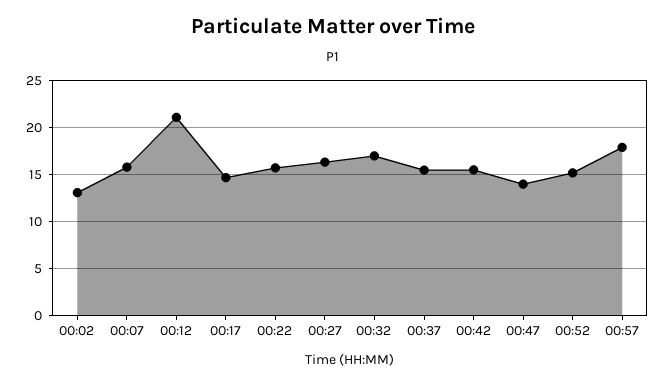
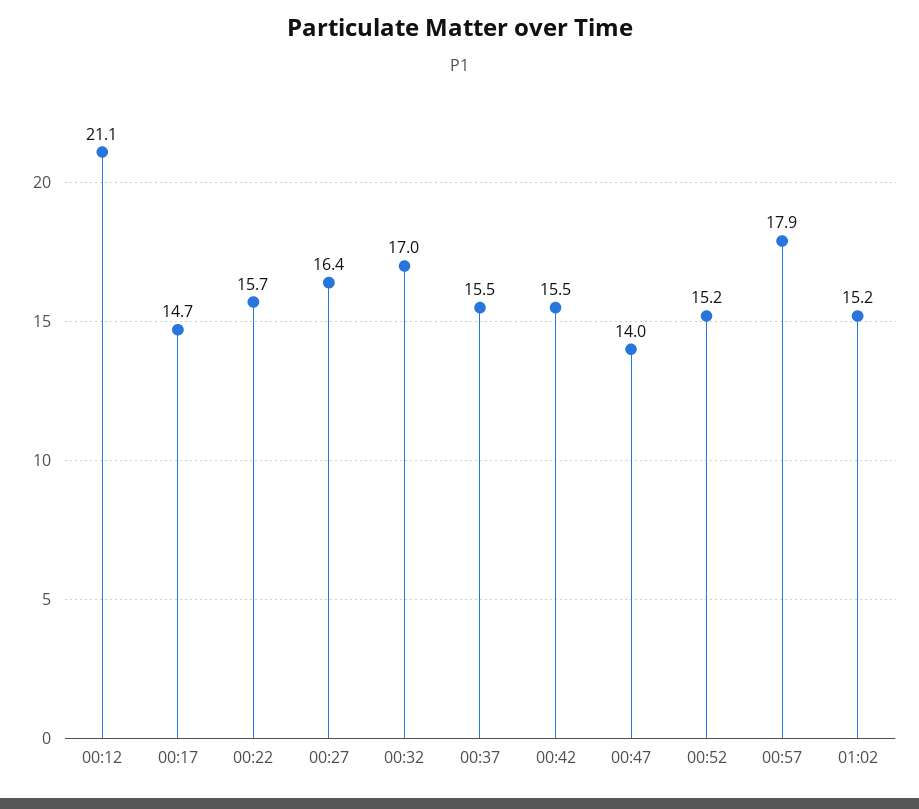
00:02: 13 -> none
00:07: 16 -> none
01:02: none -> 15.2

